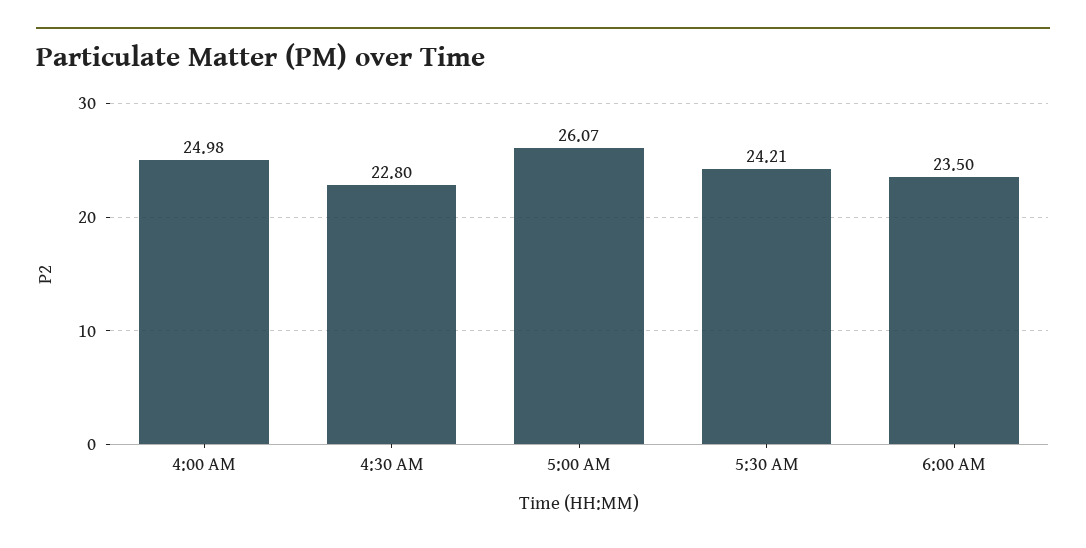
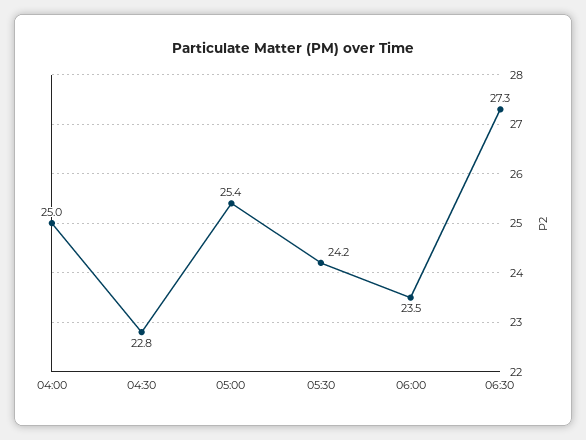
5:00 AM: 26.07 -> 25.4
06:30: none -> 27.3

